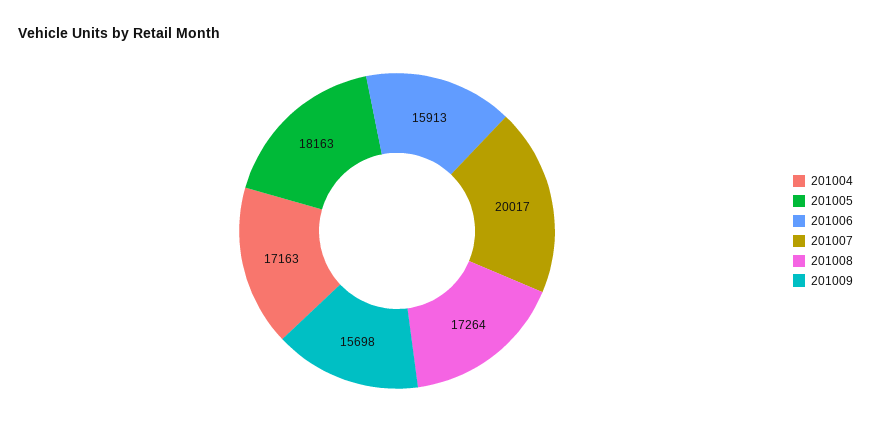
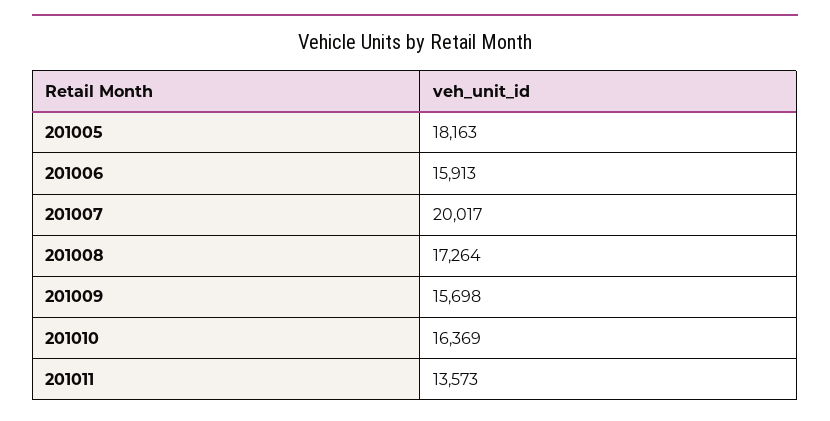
201004: 17163 -> none
201010: none -> 16369
201011: none -> 13573

